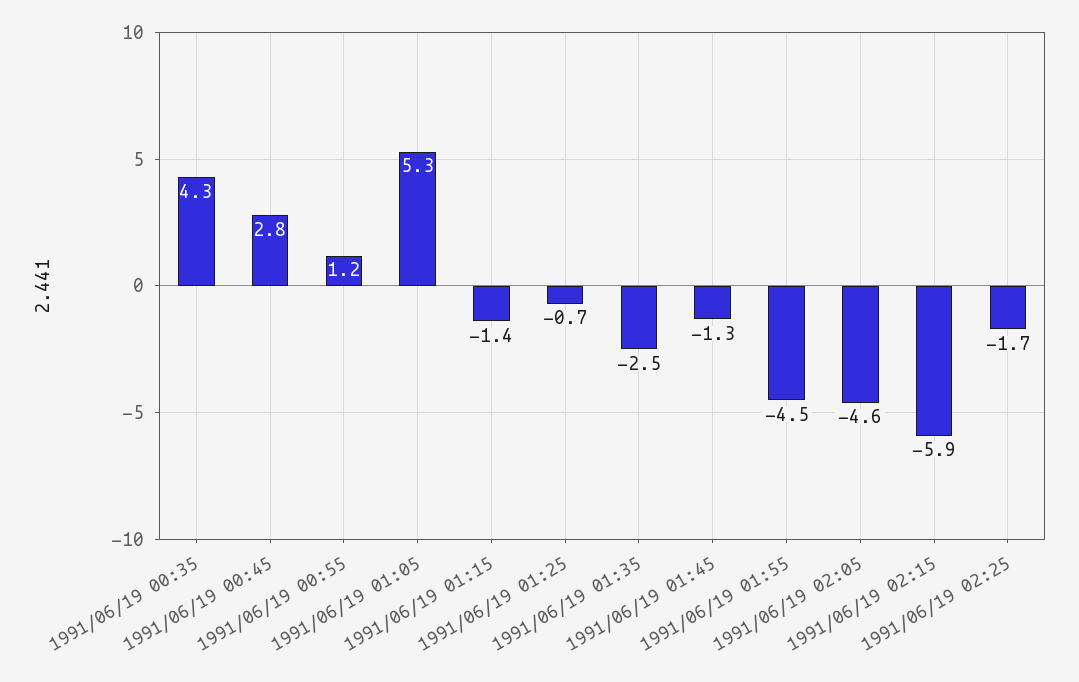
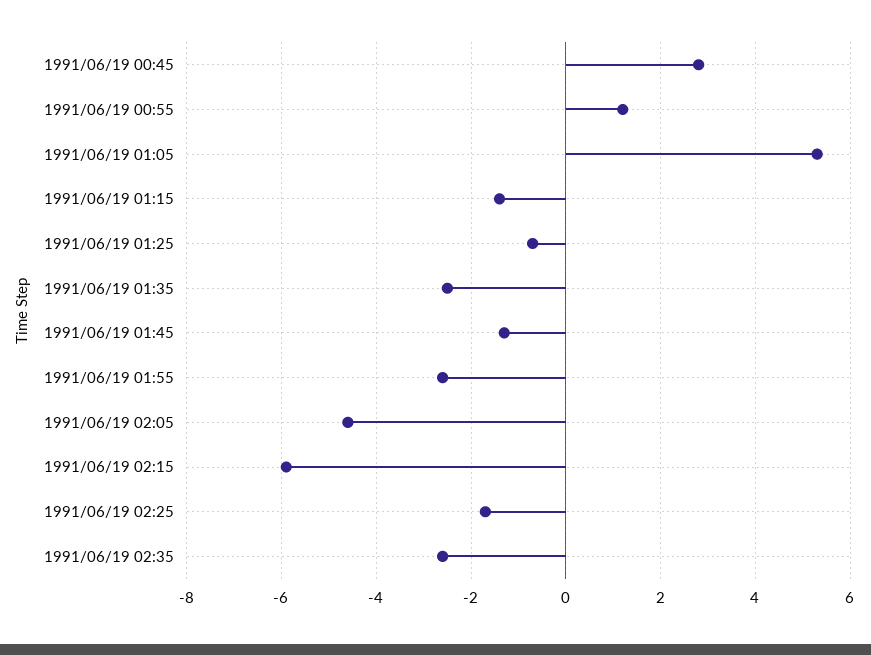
1991/06/19 00:35: 4.3 -> none
1991/06/19 01:55: -4.5 -> -2.5
1991/06/19 02:35: none -> -2.5

